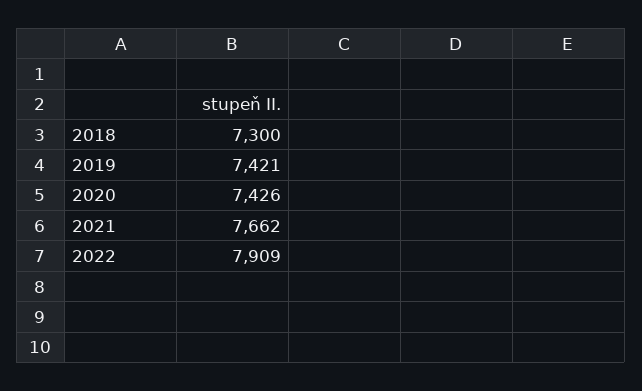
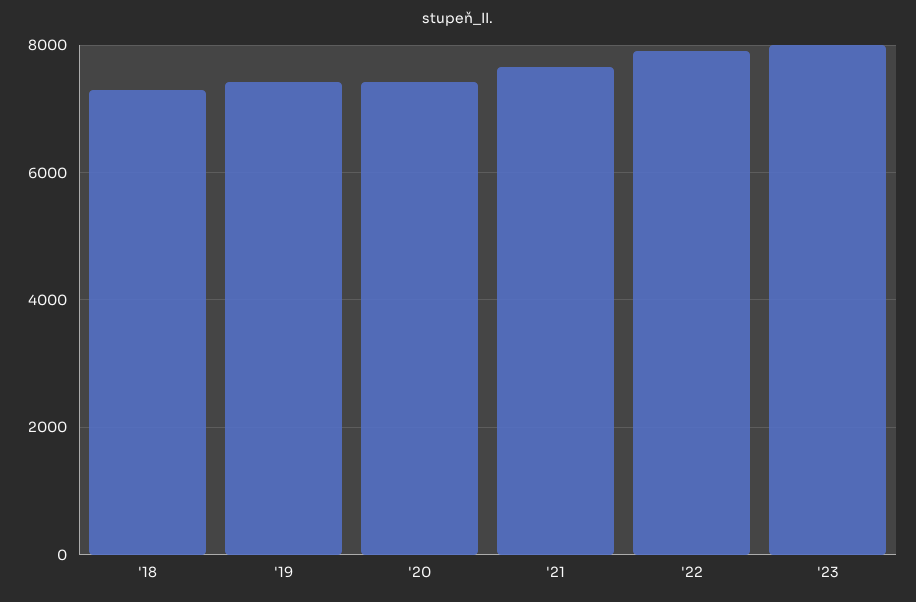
'23: none -> 8000

